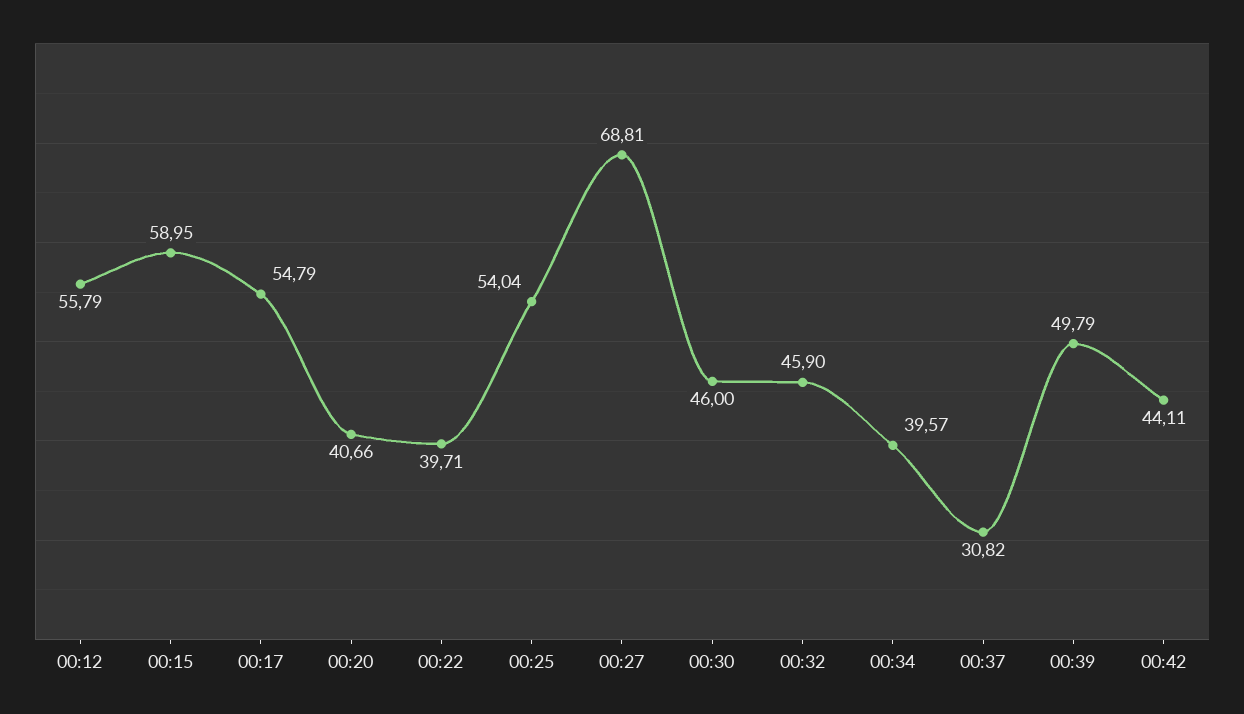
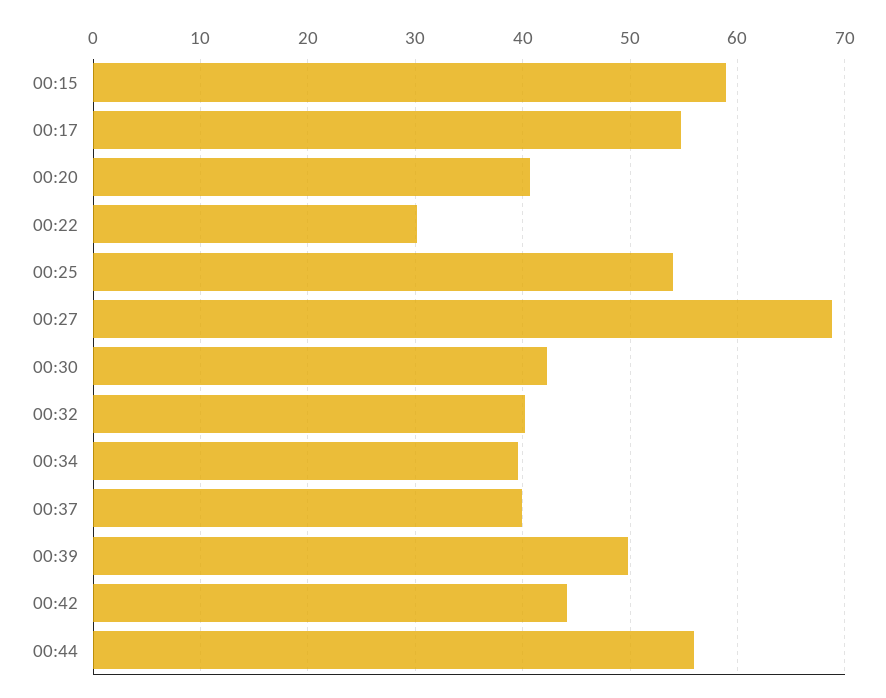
00:12: 55.79 -> none
00:22: 39.71 -> 30
00:30: 46 -> 42
00:32: 45.9 -> 40
00:37: 30.82 -> 40
00:44: none -> 56

